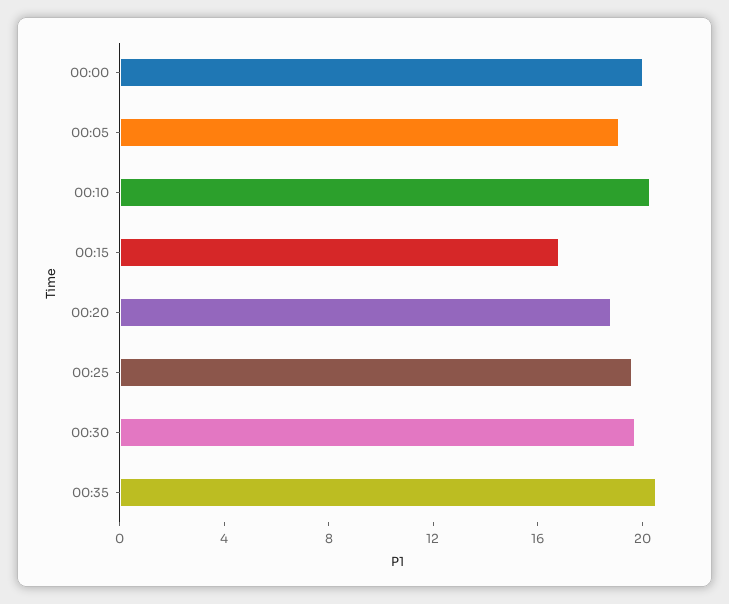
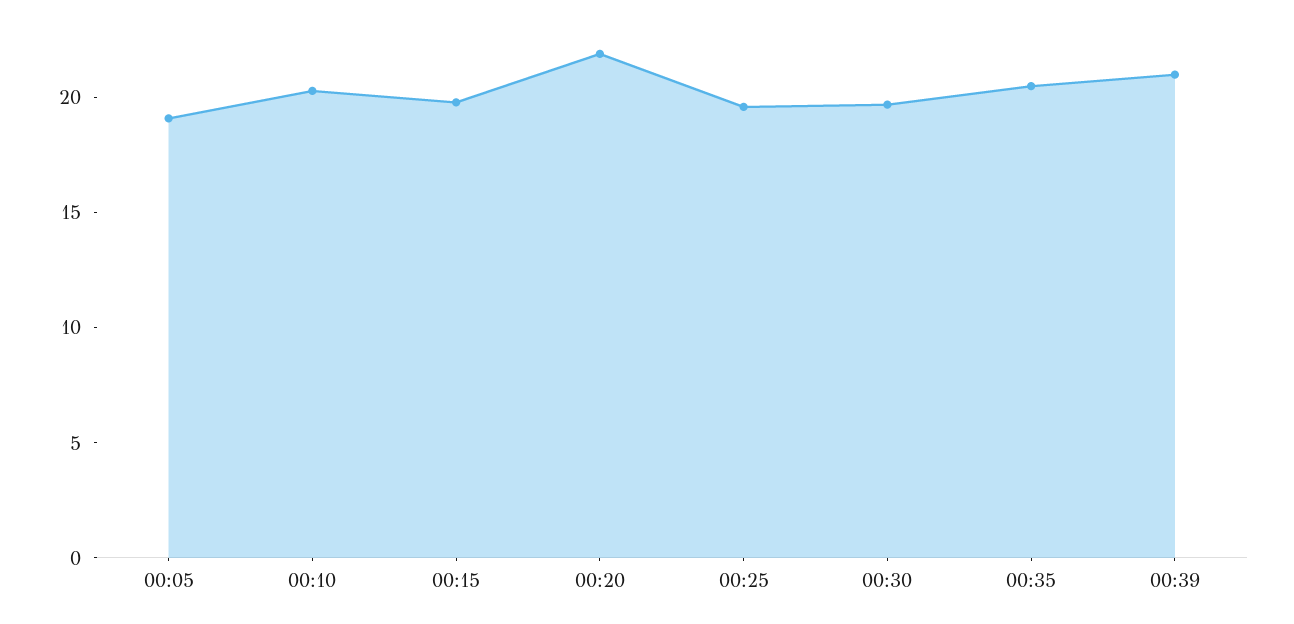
00:00: 20 -> none
00:15: 17 -> 20
00:20: 19 -> 22
00:39: none -> 21

